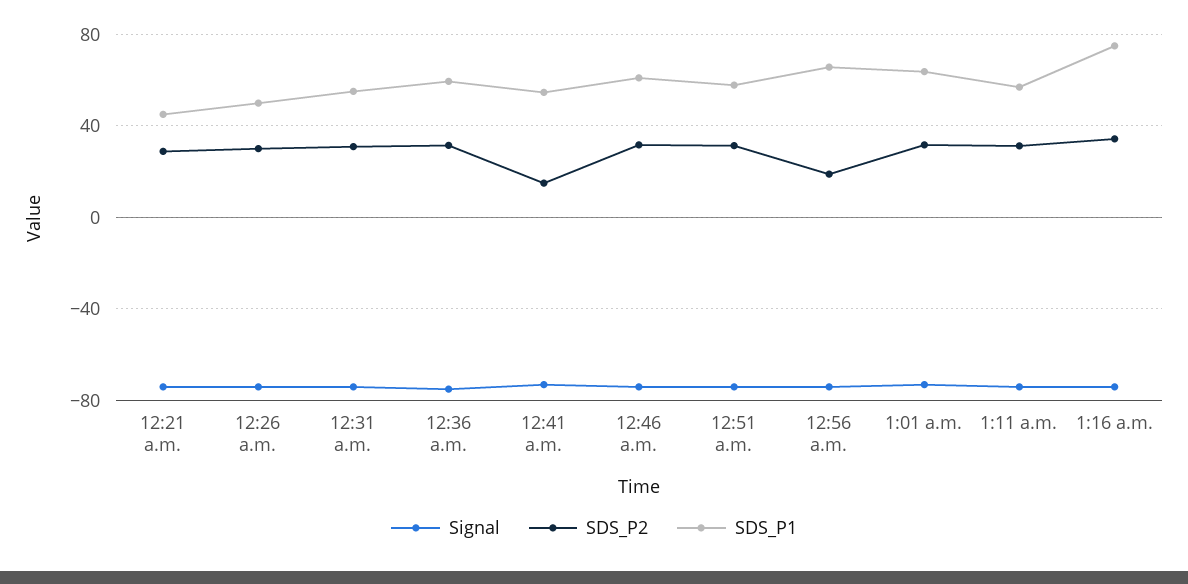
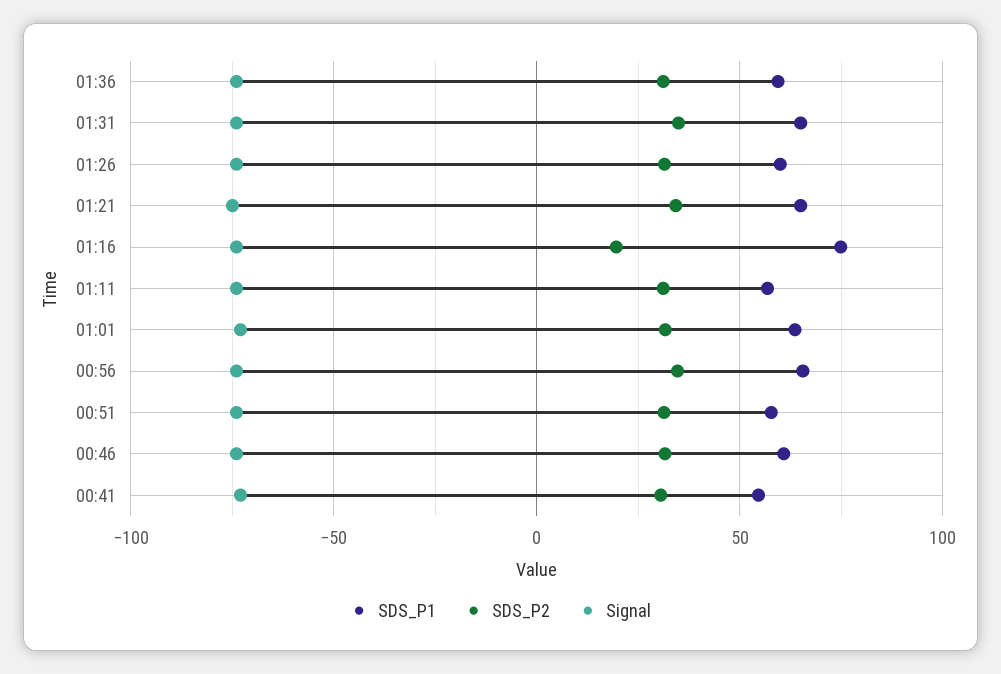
Signal, 12:21 a.m.: -75 -> none
SDS_P2, 12:21 a.m.: 30 -> none
SDS_P1, 12:21 a.m.: 45 -> none
Signal, 12:26 a.m.: -75 -> none
SDS_P2, 12:26 a.m.: 30 -> none
SDS_P1, 12:26 a.m.: 50 -> none
Signal, 12:31 a.m.: -75 -> none
SDS_P2, 12:31 a.m.: 30 -> none
SDS_P1, 12:31 a.m.: 55 -> none
Signal, 12:36 a.m.: -75 -> none
SDS_P2, 12:36 a.m.: 30 -> none
SDS_P1, 12:36 a.m.: 60 -> none
SDS_P2, 12:41 a.m.: 15 -> 30
SDS_P2, 12:56 a.m.: 20 -> 35
SDS_P2, 1:16 a.m.: 35 -> 20
SDS_P1, 01:36: none -> 60
SDS_P2, 01:36: none -> 30
Signal, 01:36: none -> -75
SDS_P1, 01:31: none -> 65
SDS_P2, 01:31: none -> 35
Signal, 01:31: none -> -75
SDS_P1, 01:26: none -> 60
SDS_P2, 01:26: none -> 30
Signal, 01:26: none -> -75
SDS_P1, 01:21: none -> 65
SDS_P2, 01:21: none -> 35
Signal, 01:21: none -> -75

